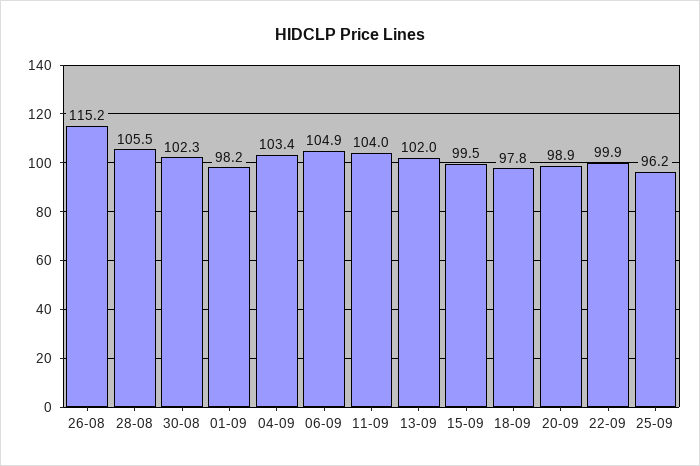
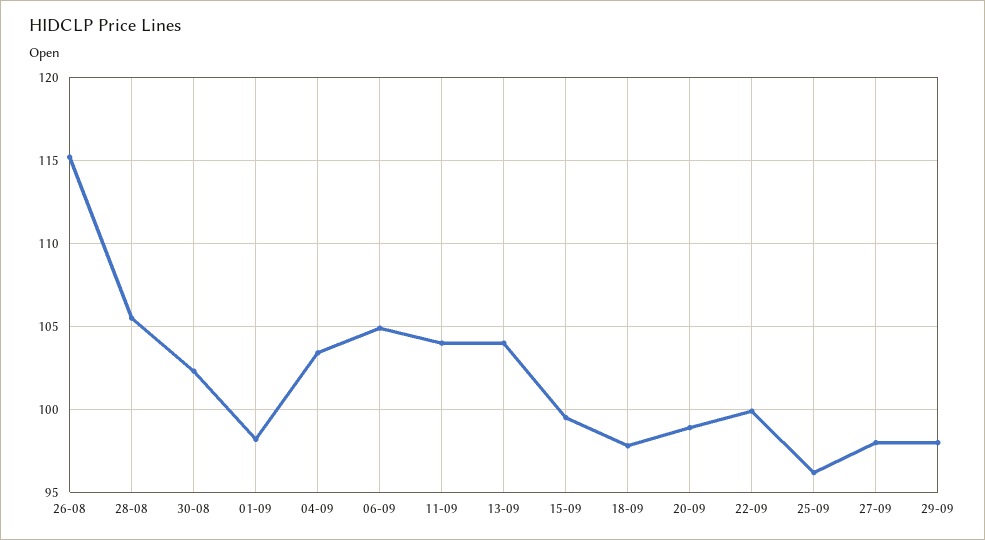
13-09: 102 -> 104
27-09: none -> 98
29-09: none -> 98

